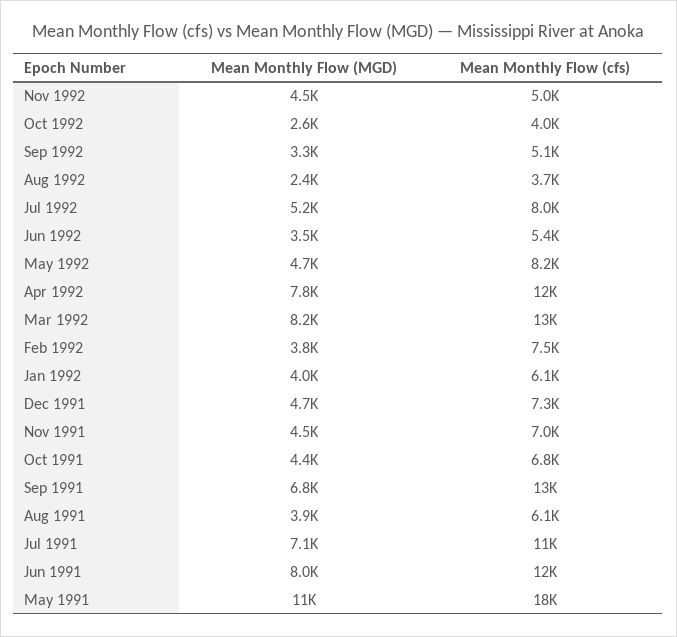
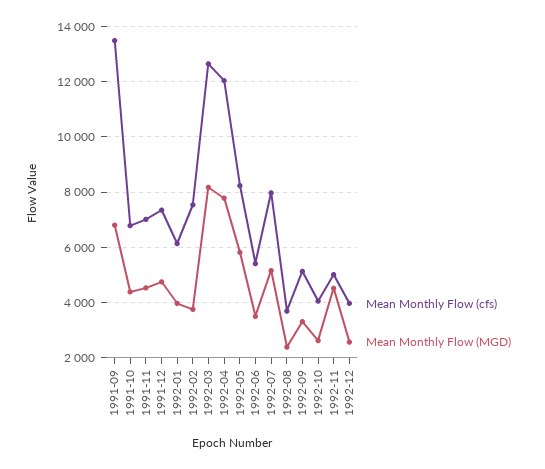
Mean Monthly Flow (MGD), May 1992: 4700 -> 5750
Mean Monthly Flow (MGD), Aug 1991: 3900 -> none
Mean Monthly Flow (cfs), Aug 1991: 6100 -> none
Mean Monthly Flow (MGD), Jul 1991: 7100 -> none
Mean Monthly Flow (cfs), Jul 1991: 11000 -> none
Mean Monthly Flow (MGD), Jun 1991: 8000 -> none
Mean Monthly Flow (cfs), Jun 1991: 12000 -> none
Mean Monthly Flow (MGD), May 1991: 11000 -> none
Mean Monthly Flow (cfs), May 1991: 18000 -> none
Mean Monthly Flow (cfs), 1992-12: none -> 4000
Mean Monthly Flow (MGD), 1992-12: none -> 2500

